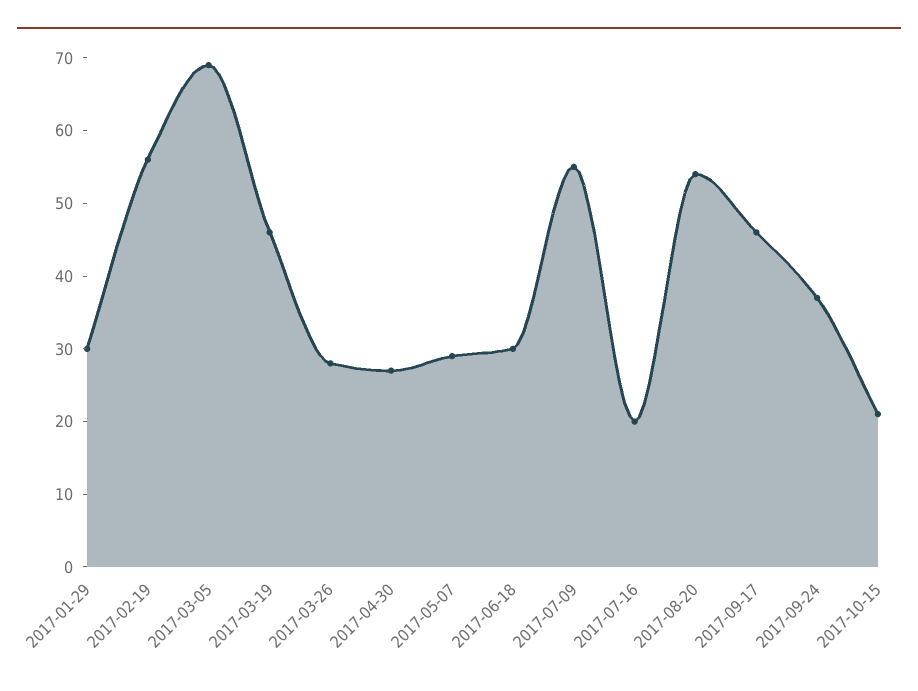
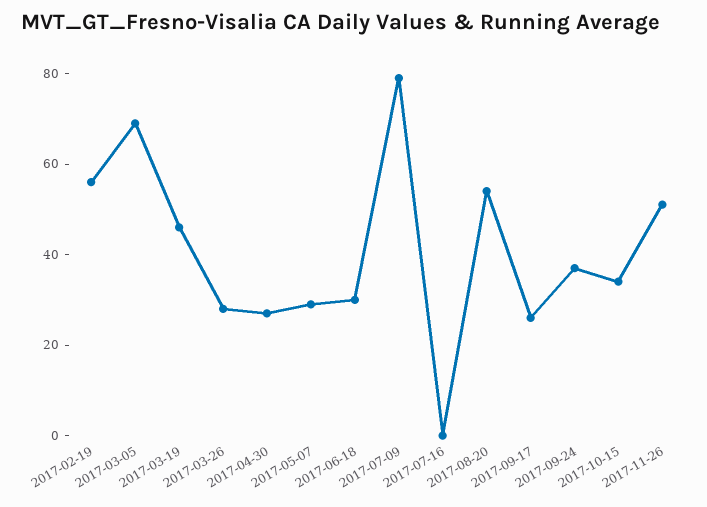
2017-01-29: 30 -> none
2017-07-09: 55 -> 80
2017-07-16: 20 -> 0
2017-09-17: 45 -> 25
2017-10-15: 20 -> 35
2017-11-26: none -> 50

